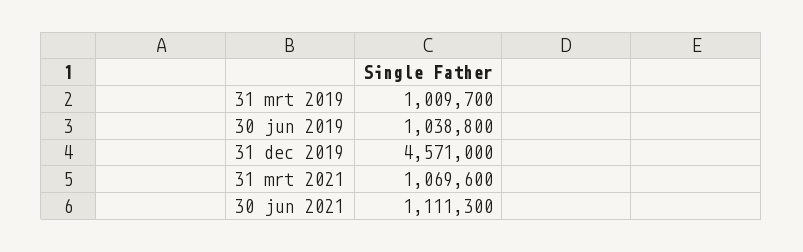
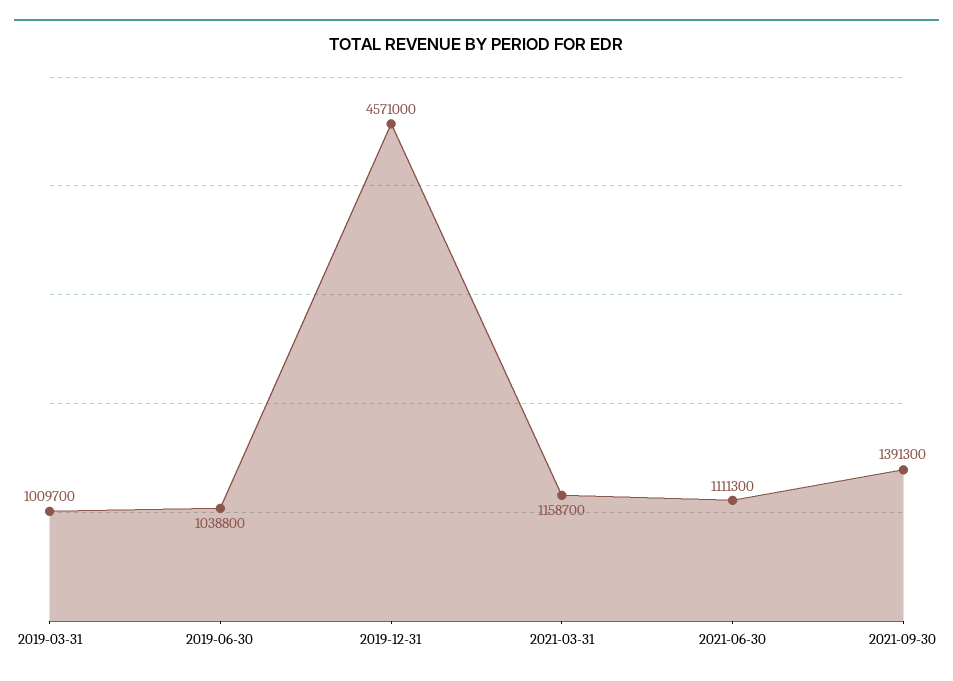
31 mrt 2021: 1069600 -> 1158700
2021-09-30: none -> 1391300

